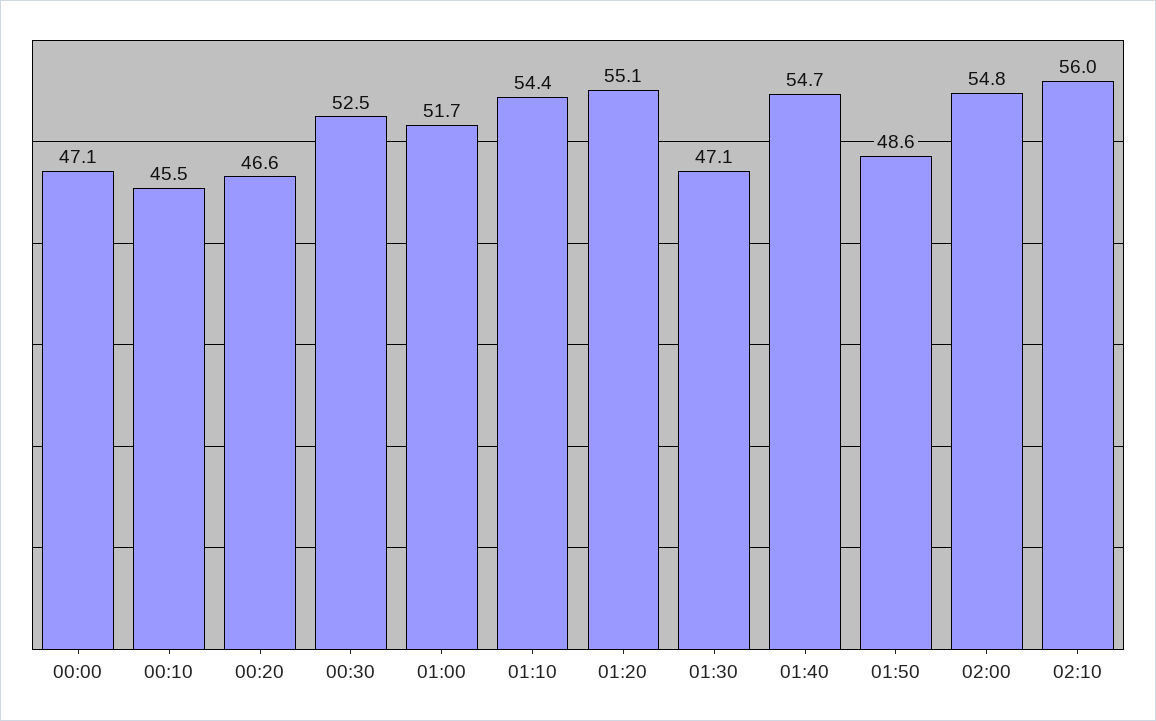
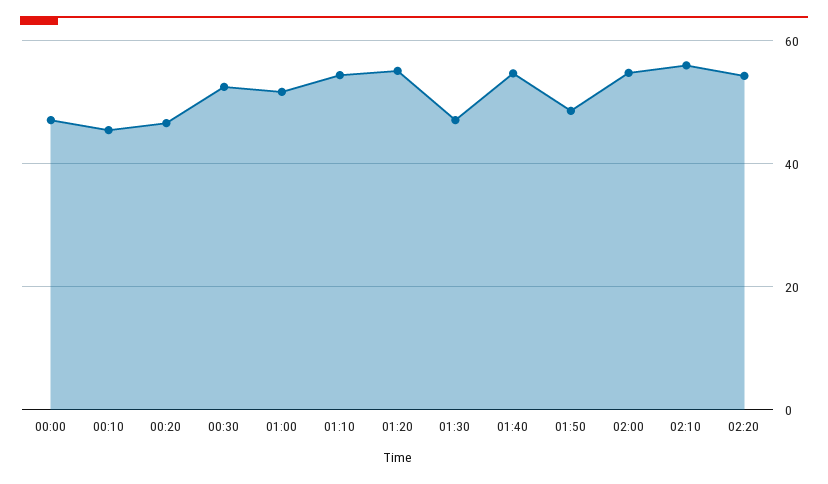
02:20: none -> 54

